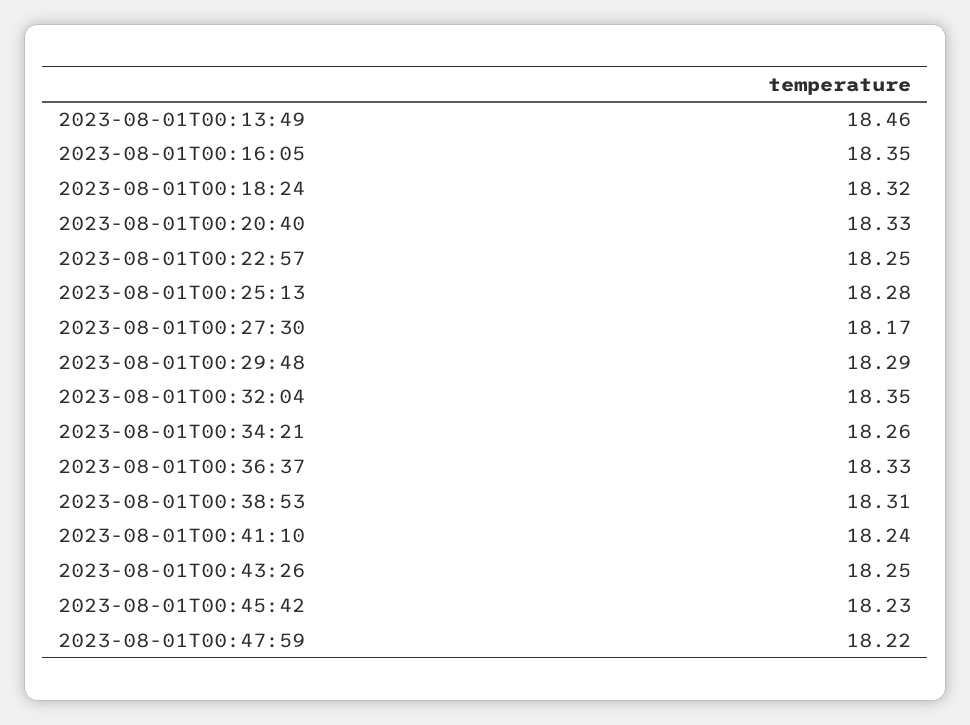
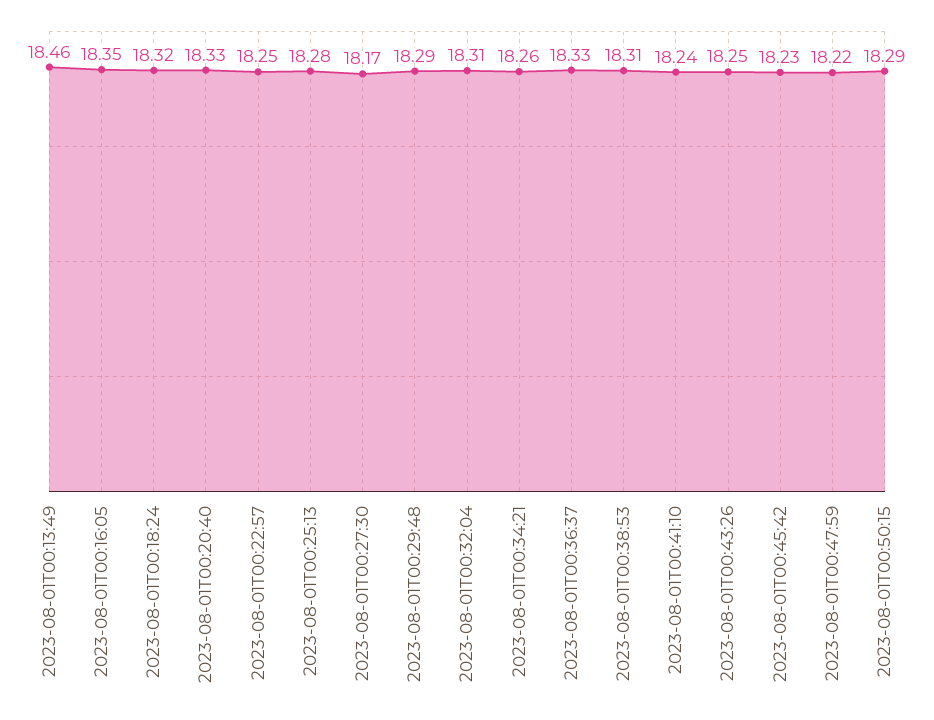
2023-08-01T00:32:04: 18.35 -> 18.31
2023-08-01T00:50:15: none -> 18.29

